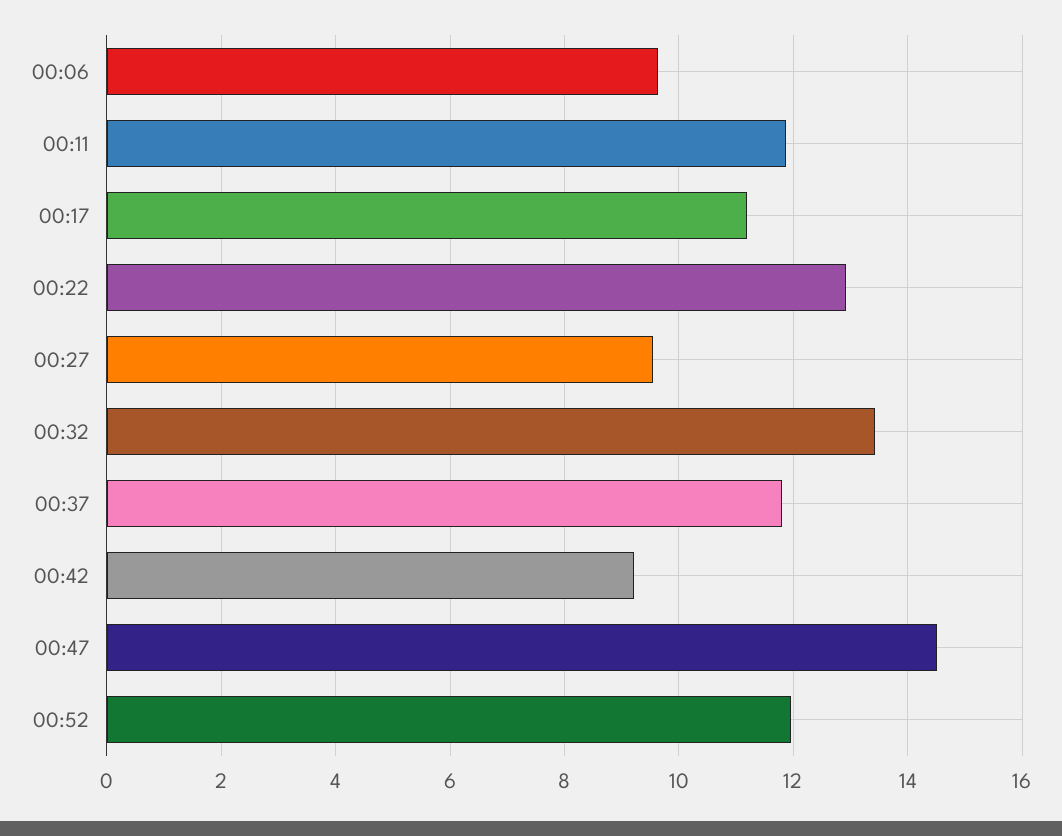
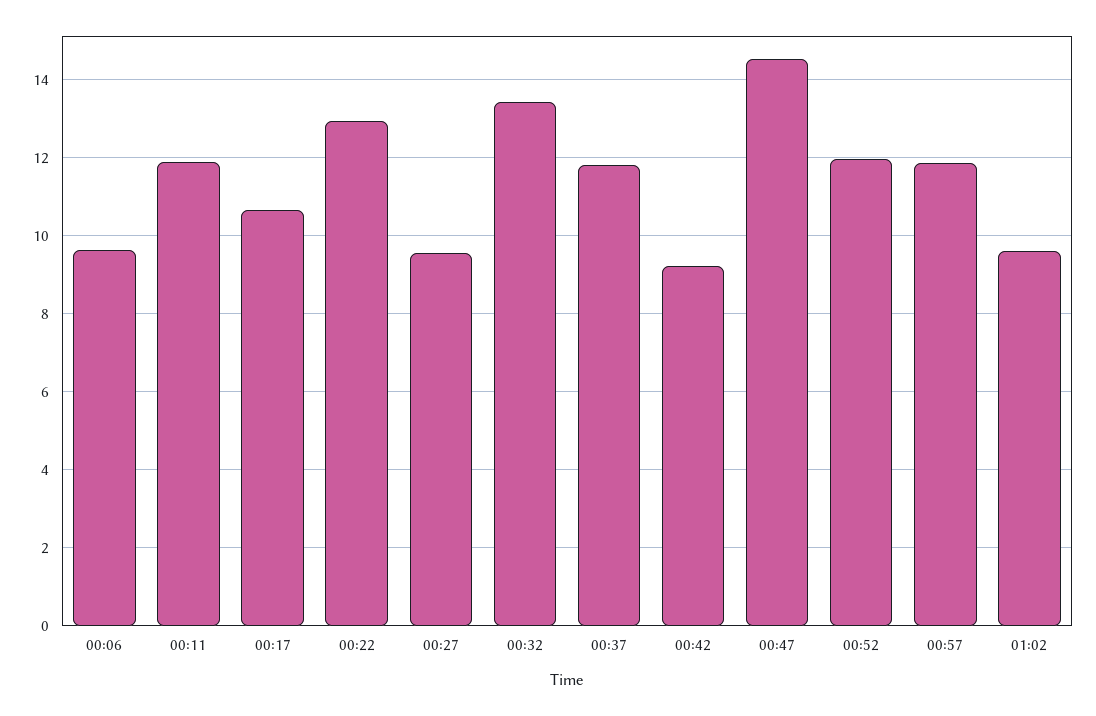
00:17: 11.2 -> 10.6
00:57: none -> 11.8
01:02: none -> 9.6

